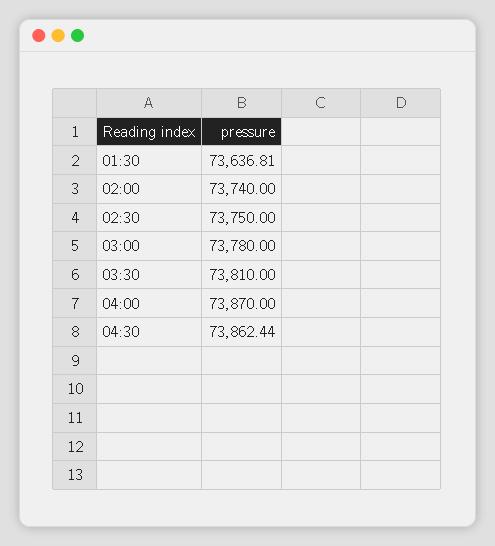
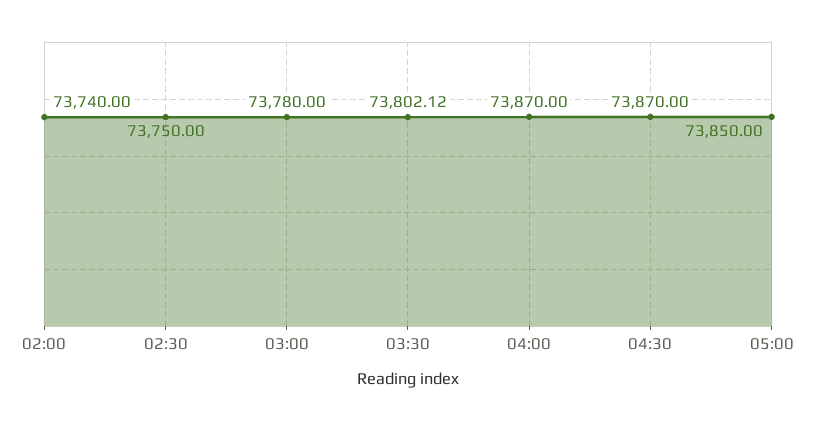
01:30: 73636.81 -> none
03:30: 73810 -> 73802.12
04:30: 73862.44 -> 73870
05:00: none -> 73850

